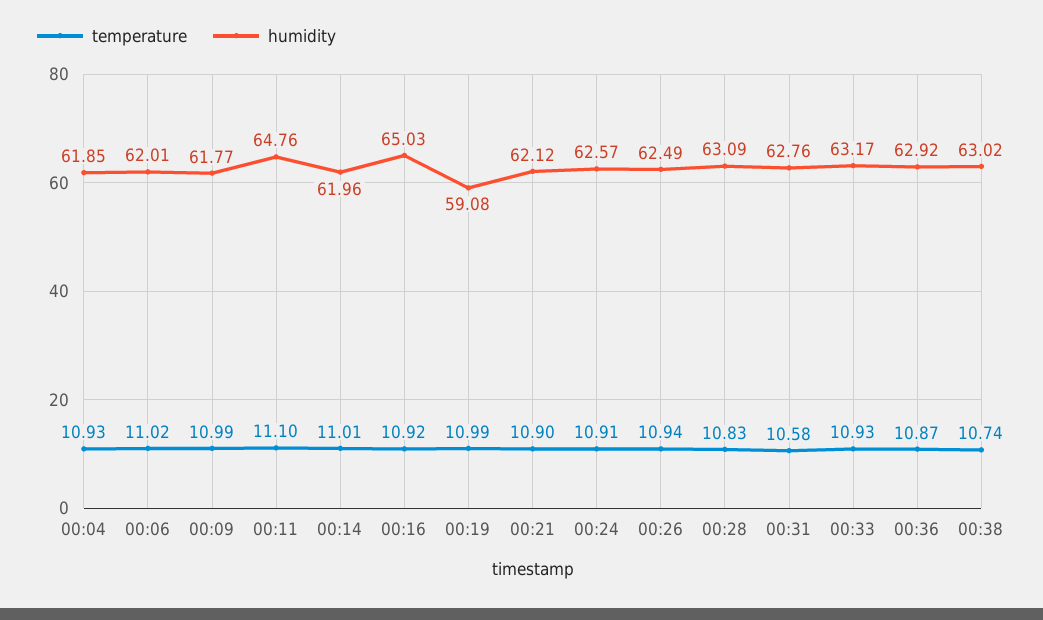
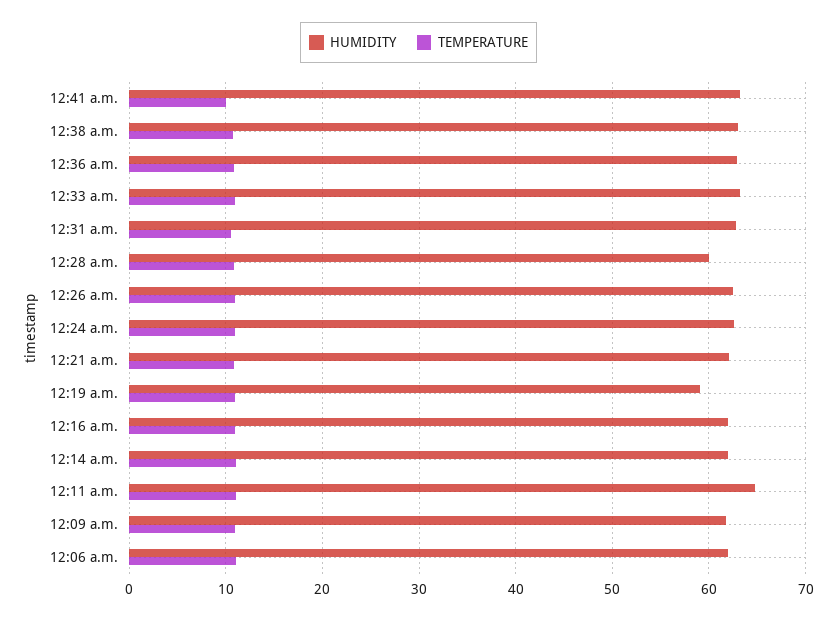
temperature, 00:04: 10.93 -> none
humidity, 00:04: 61.85 -> none
humidity, 00:16: 65.03 -> 62
humidity, 00:28: 63.09 -> 60
humidity, 12:41 a.m.: none -> 63
temperature, 12:41 a.m.: none -> 10

